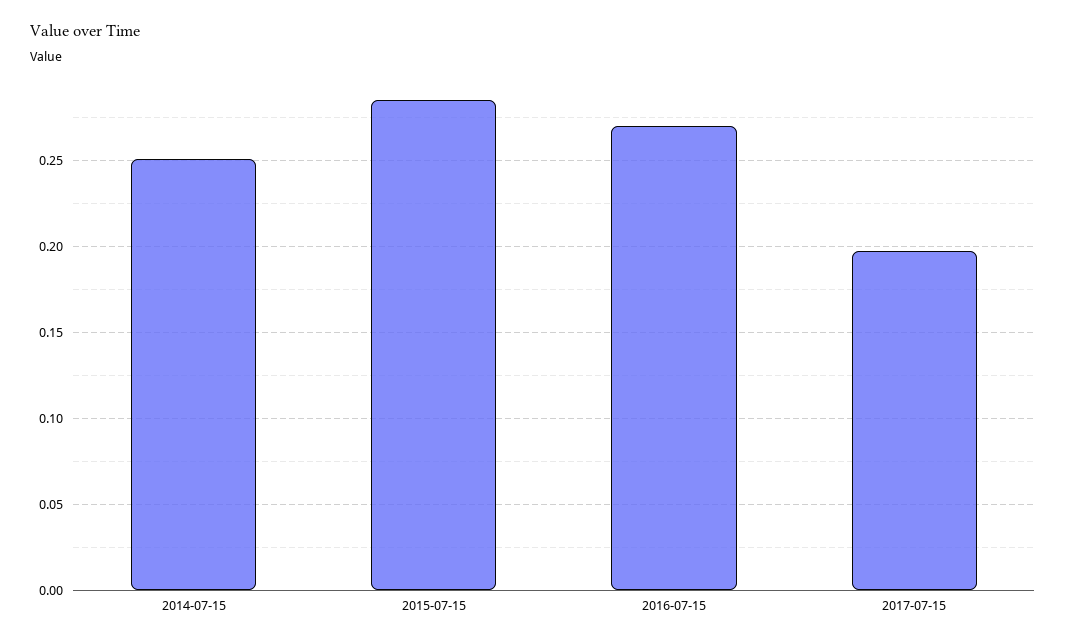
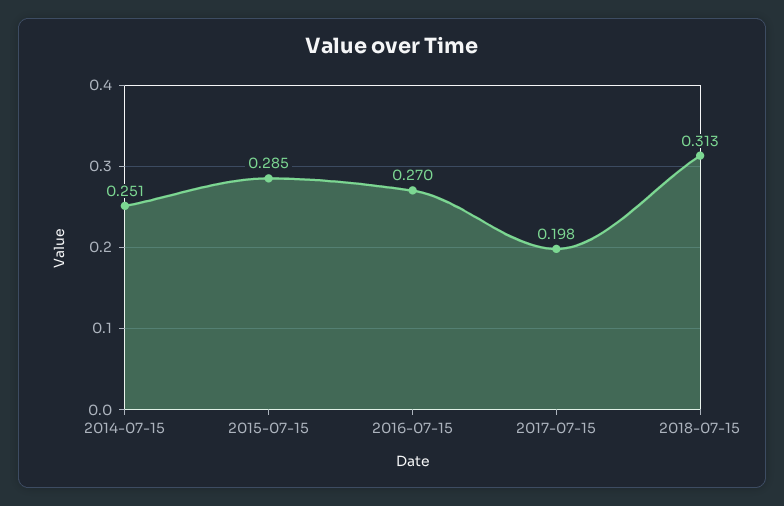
2018-07-15: none -> 0.313

